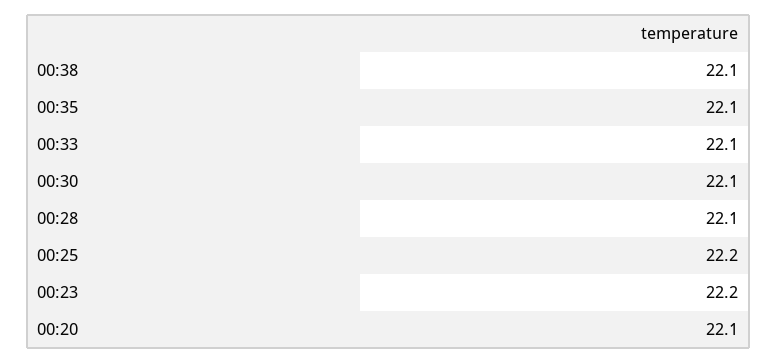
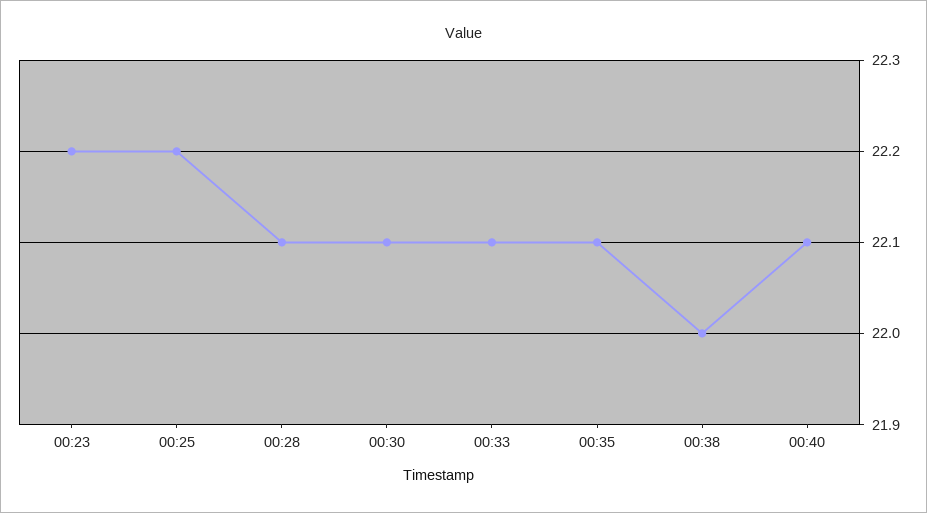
00:38: 22.1 -> 22
00:20: 22.1 -> none
00:40: none -> 22.1

